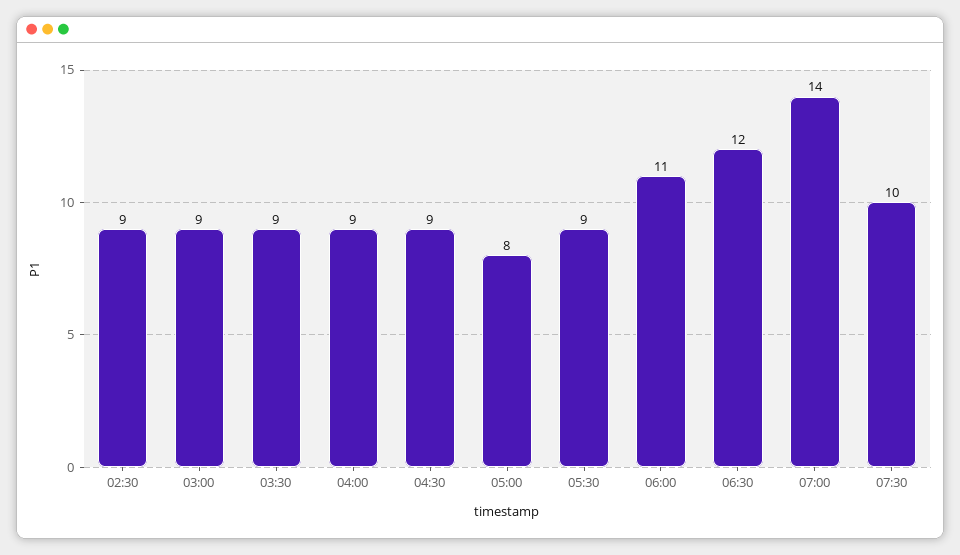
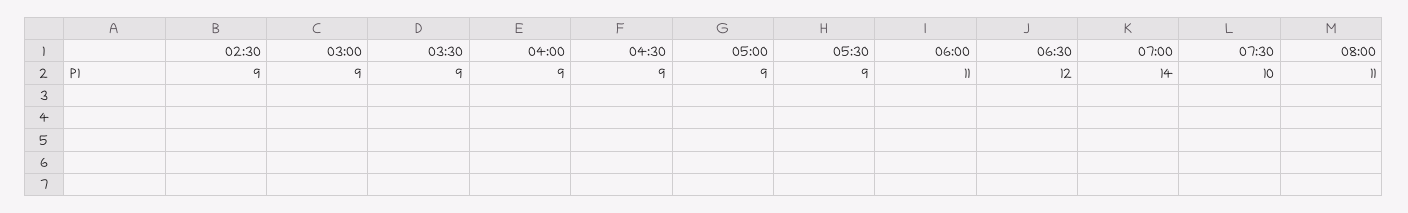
05:00: 8 -> 9
08:00: none -> 11

